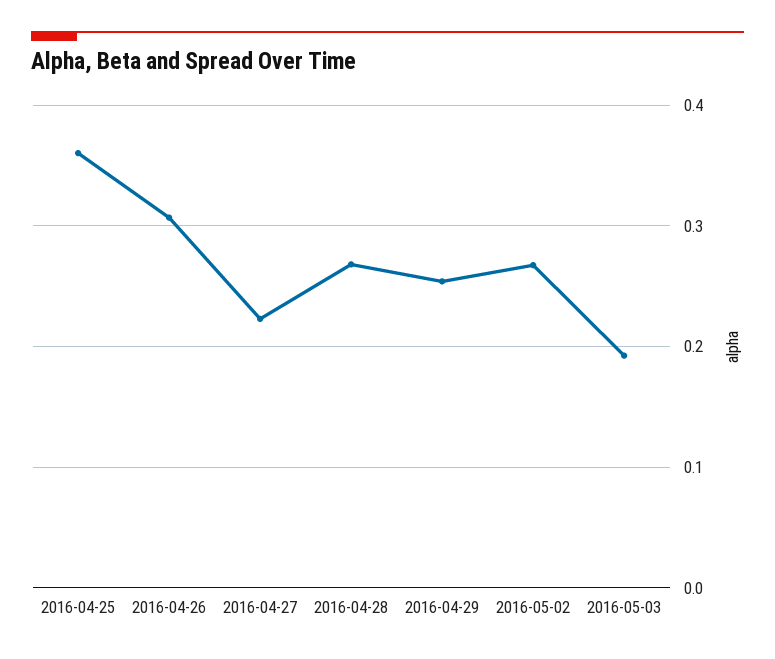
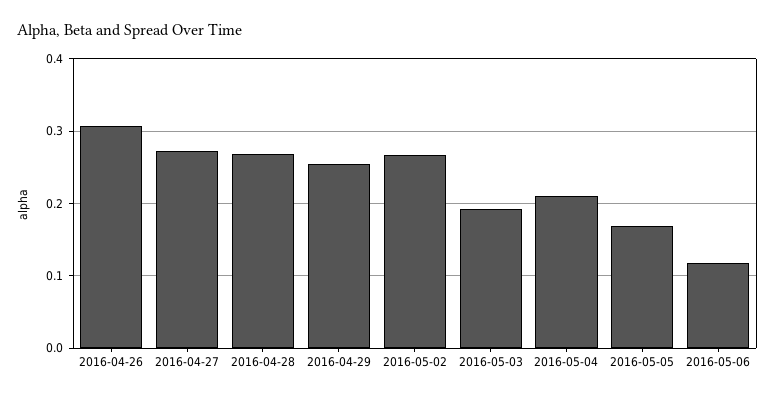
2016-04-25: 0.36 -> none
2016-04-27: 0.22 -> 0.27
2016-05-04: none -> 0.21
2016-05-05: none -> 0.17
2016-05-06: none -> 0.12

